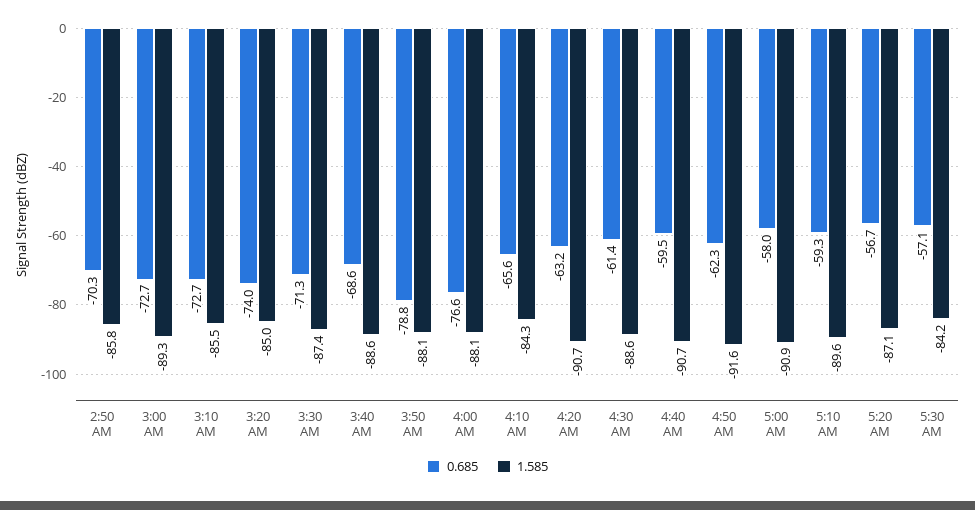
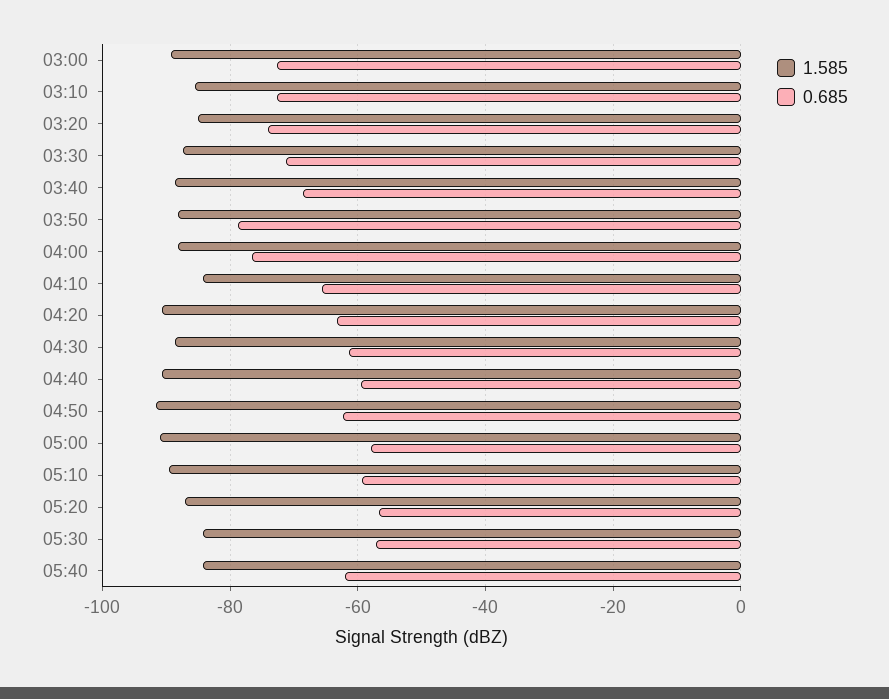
0.685, 2:50 AM: -70.3 -> none
1.585, 2:50 AM: -85.8 -> none
1.585, 05:40: none -> -84
0.685, 05:40: none -> -62

